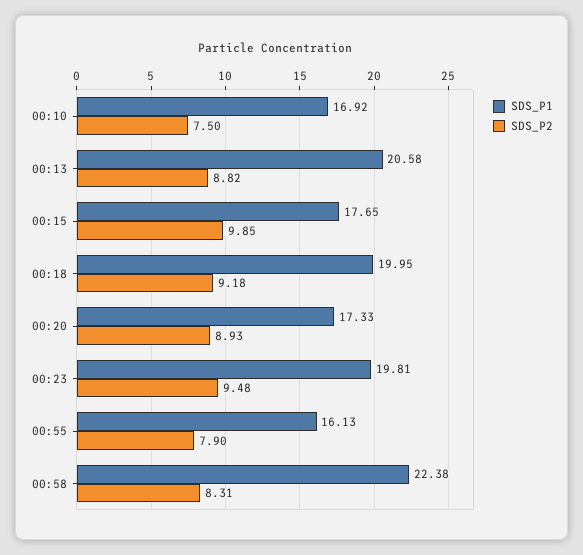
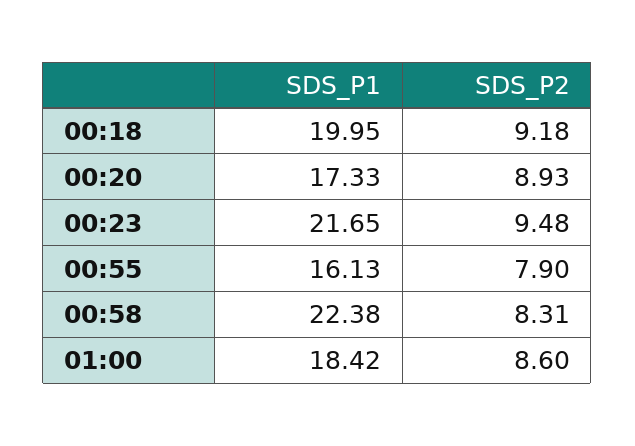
SDS_P1, 00:10: 16.92 -> none
SDS_P2, 00:10: 7.5 -> none
SDS_P1, 00:13: 20.58 -> none
SDS_P2, 00:13: 8.82 -> none
SDS_P1, 00:15: 17.65 -> none
SDS_P2, 00:15: 9.85 -> none
SDS_P1, 00:23: 19.81 -> 21.65
SDS_P1, 01:00: none -> 18.42
SDS_P2, 01:00: none -> 8.6

